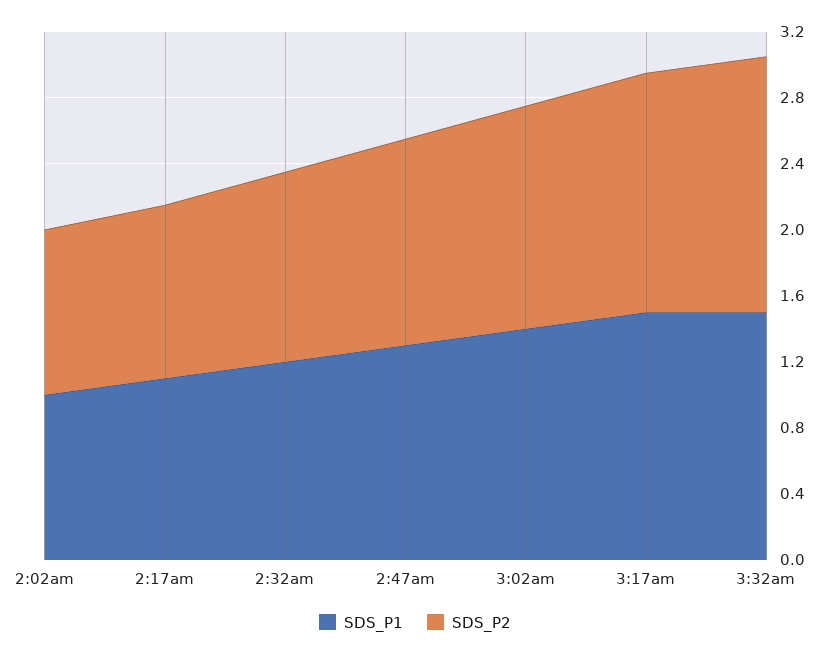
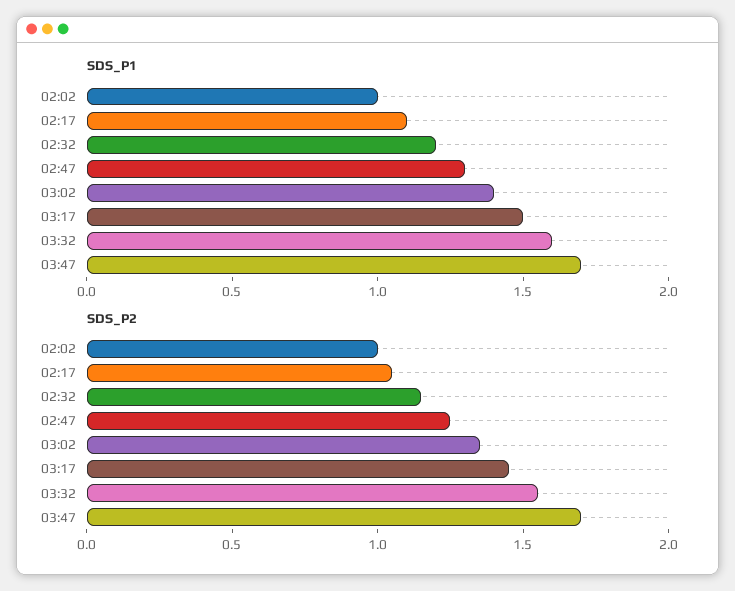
SDS_P1, 3:32am: 1.5 -> 1.6
SDS_P1, 03:47: none -> 1.7
SDS_P2, 03:47: none -> 1.7

